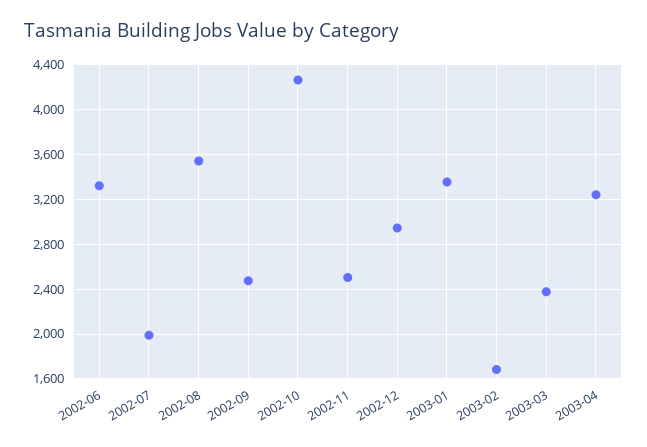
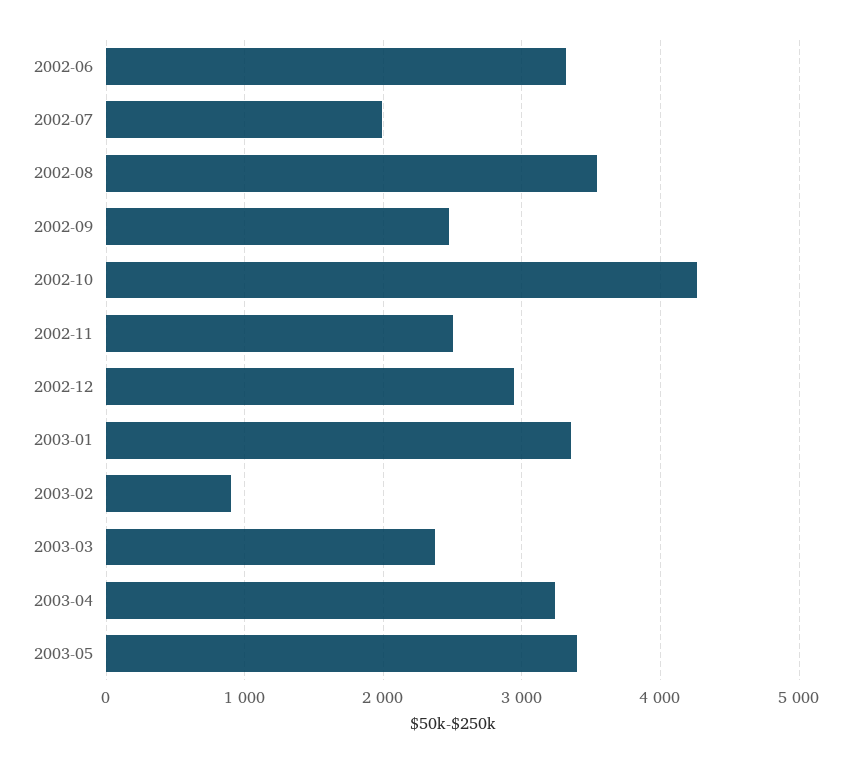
2003-02: 1700 -> 900
2003-05: none -> 3400

